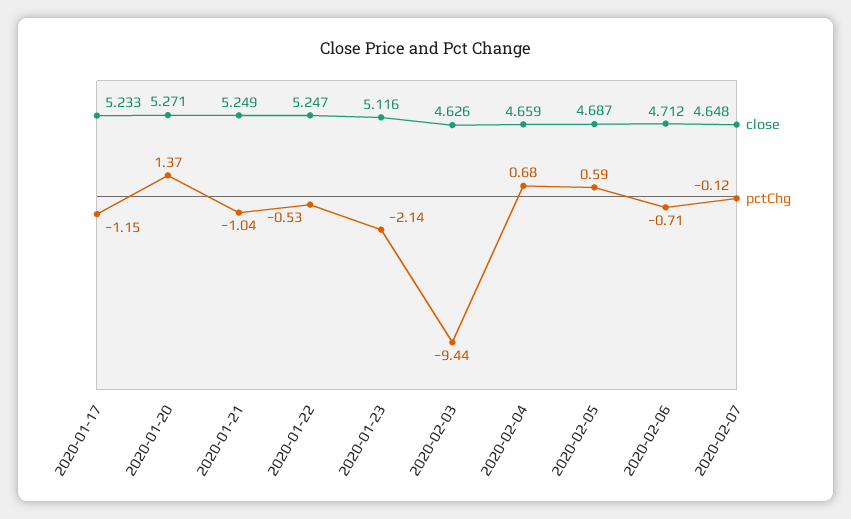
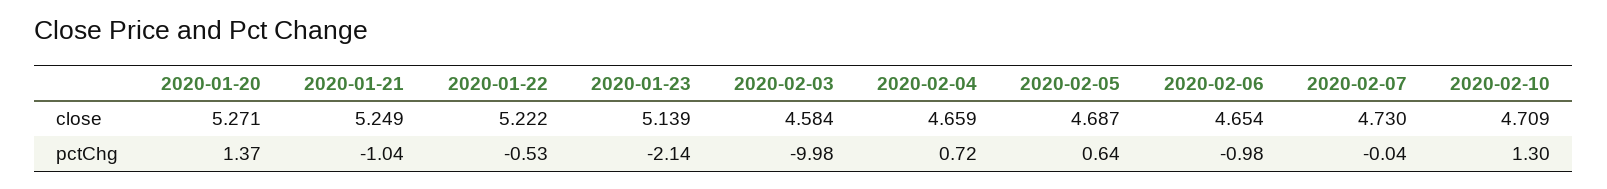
close, 2020-01-17: 5.233 -> none
pctChg, 2020-01-17: -1.15 -> none
close, 2020-01-22: 5.247 -> 5.222
close, 2020-01-23: 5.116 -> 5.139
close, 2020-02-03: 4.626 -> 4.584
pctChg, 2020-02-03: -9.44 -> -9.98
pctChg, 2020-02-04: 0.68 -> 0.72
pctChg, 2020-02-05: 0.59 -> 0.64
close, 2020-02-06: 4.712 -> 4.654
pctChg, 2020-02-06: -0.71 -> -0.98
close, 2020-02-07: 4.648 -> 4.73
pctChg, 2020-02-07: -0.12 -> -0.04
close, 2020-02-10: none -> 4.709
pctChg, 2020-02-10: none -> 1.3

